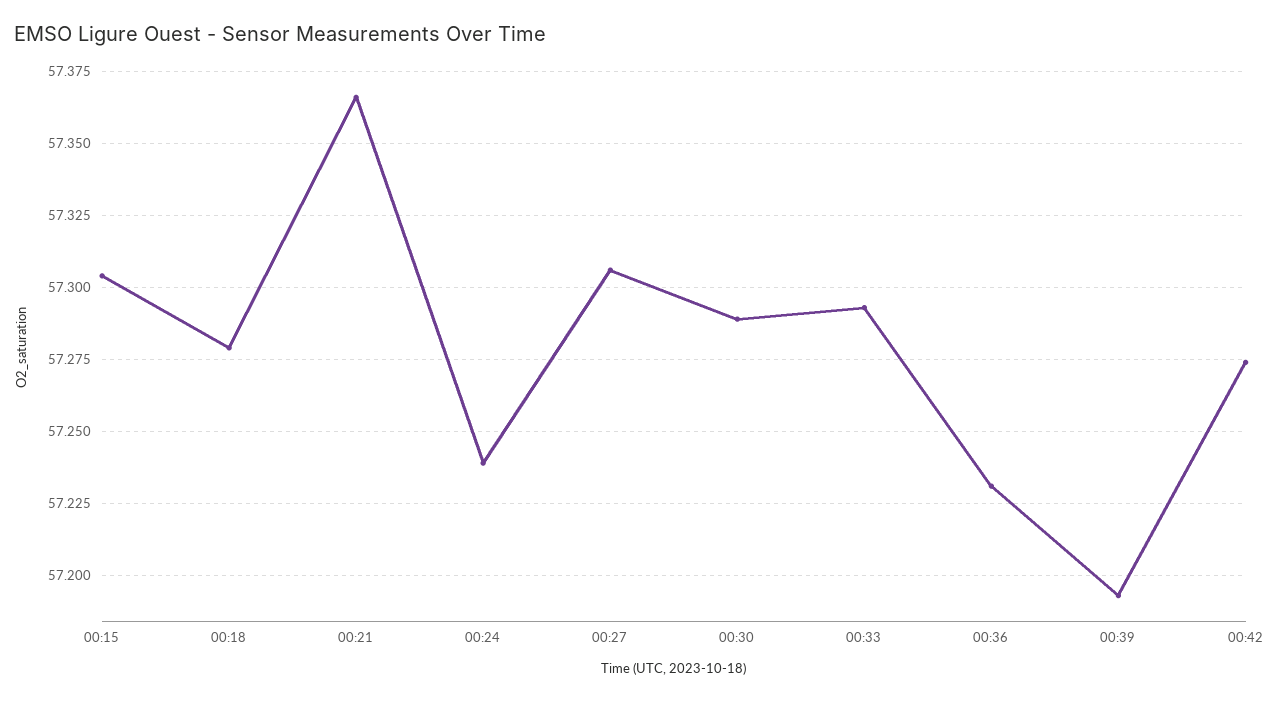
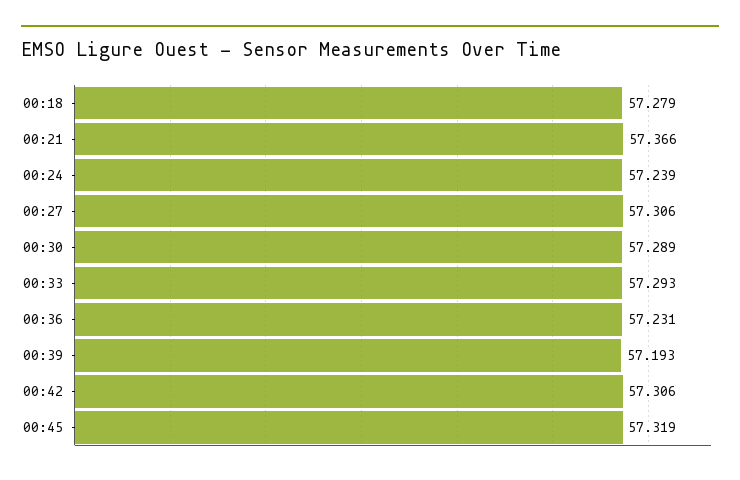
00:15: 57.305 -> none
00:42: 57.275 -> 57.306
00:45: none -> 57.319

